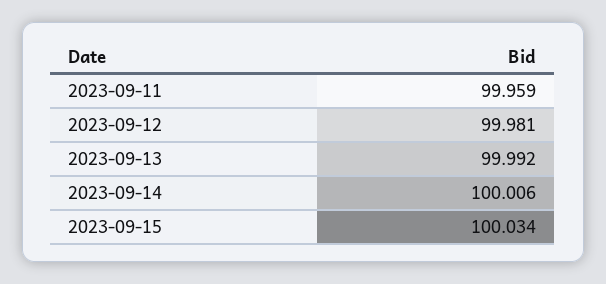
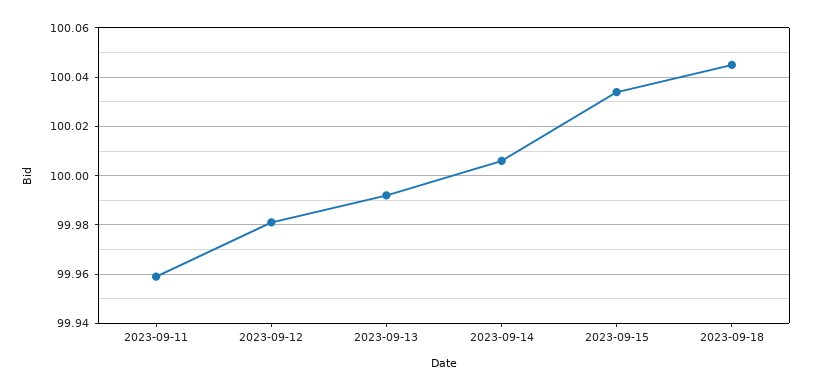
2023-09-18: none -> 100.045

